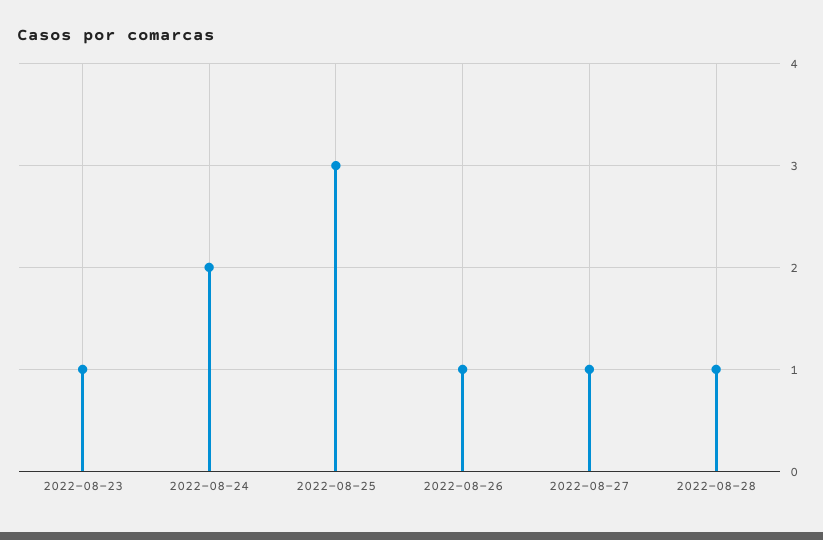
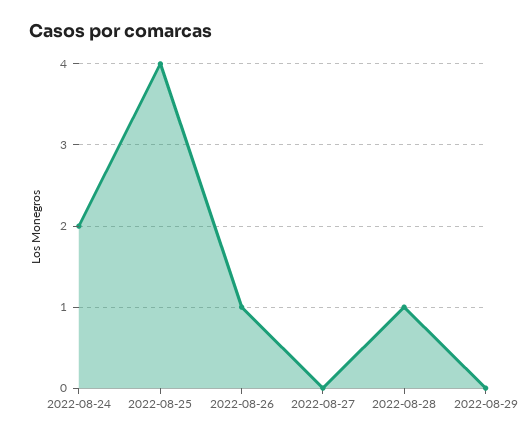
2022-08-23: 1 -> none
2022-08-25: 3 -> 4
2022-08-27: 1 -> 0
2022-08-29: none -> 0

